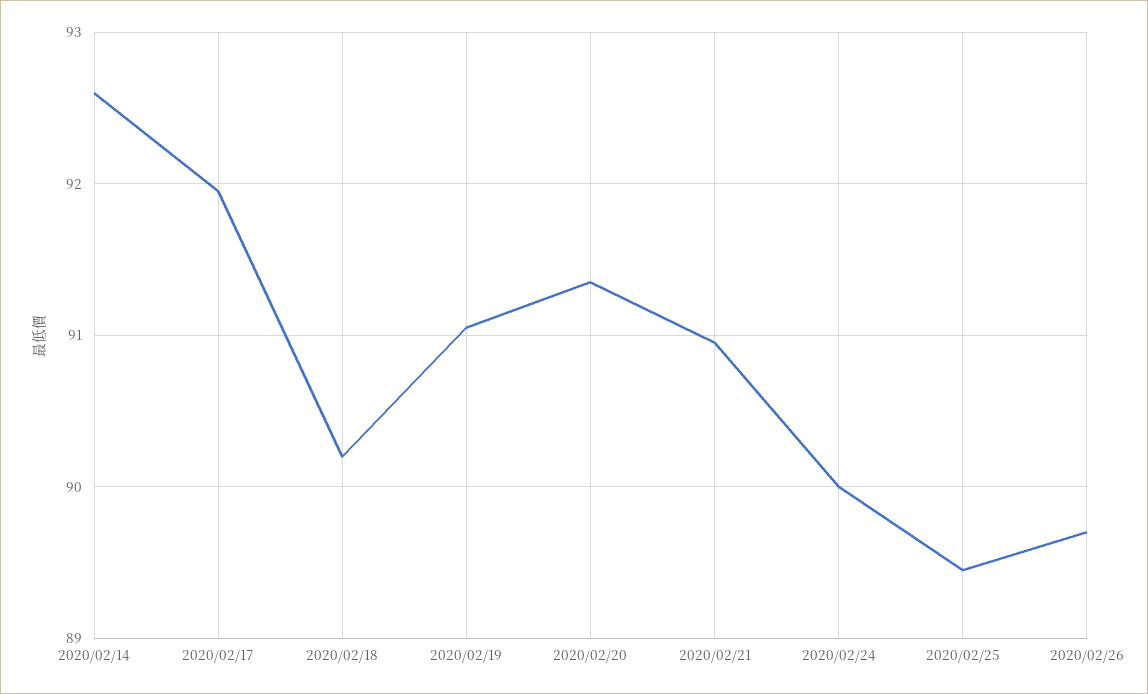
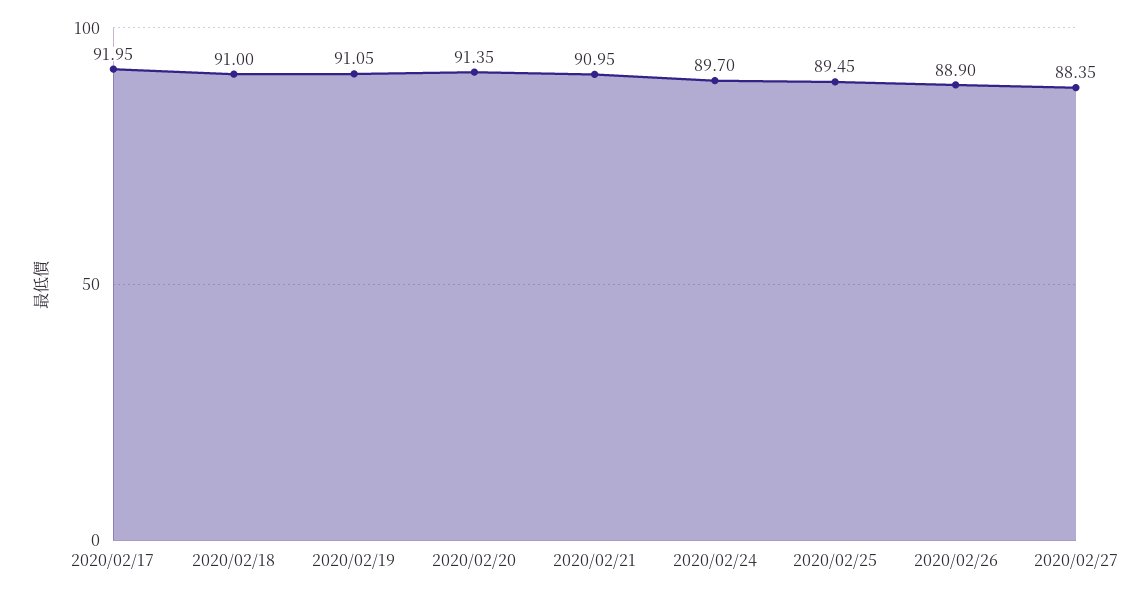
2020/02/14: 92.6 -> none
2020/02/18: 90.2 -> 91
2020/02/24: 90 -> 89.7
2020/02/26: 89.7 -> 88.9
2020/02/27: none -> 88.35

